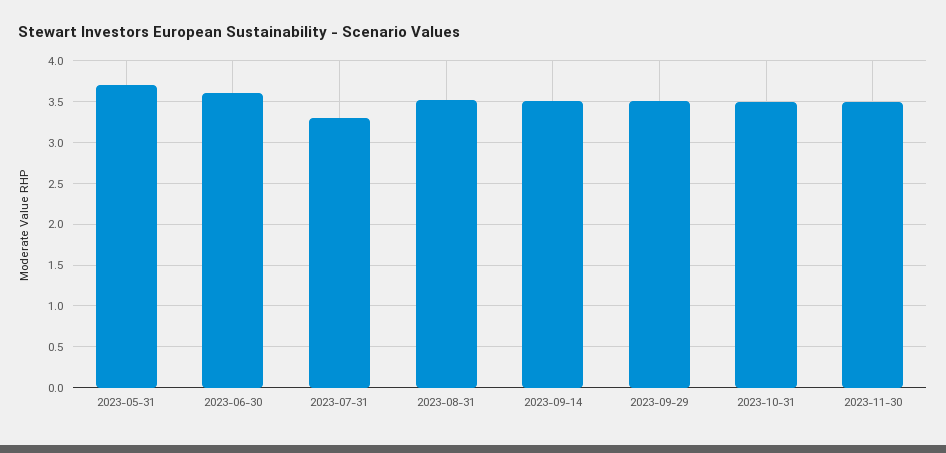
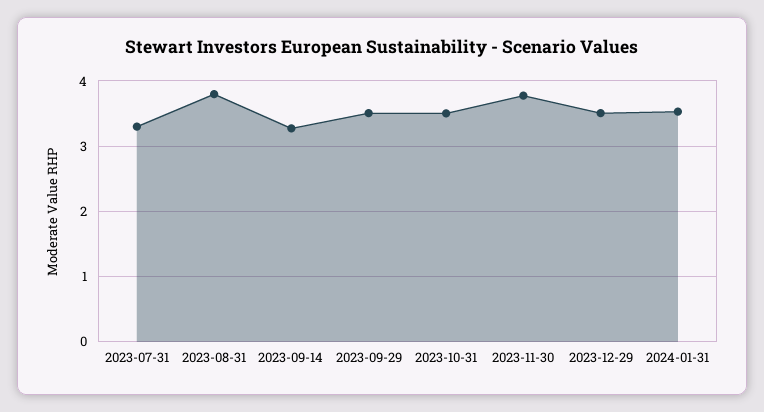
2023-05-31: 3.7 -> none
2023-06-30: 3.6 -> none
2023-08-31: 3.5 -> 3.8
2023-09-14: 3.5 -> 3.3
2023-11-30: 3.5 -> 3.8
2023-12-29: none -> 3.5
2024-01-31: none -> 3.5

